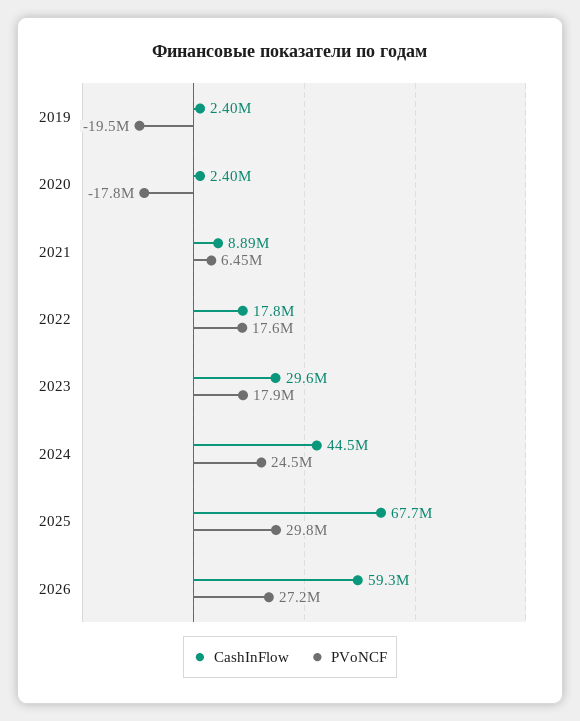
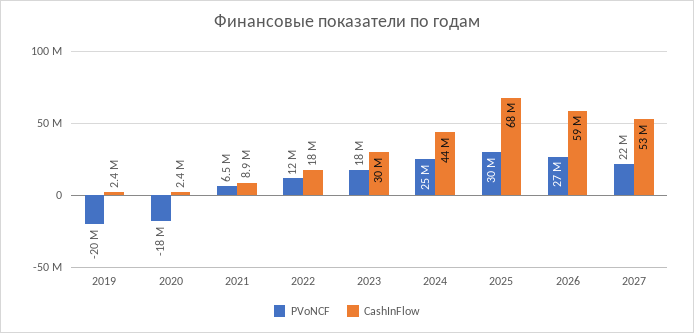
PVoNCF, 2022: 17600000 -> 12000000
PVoNCF, 2027: none -> 22000000
CashInFlow, 2027: none -> 53000000

